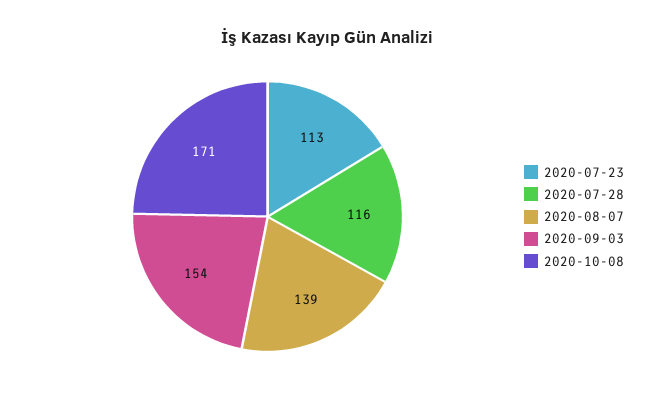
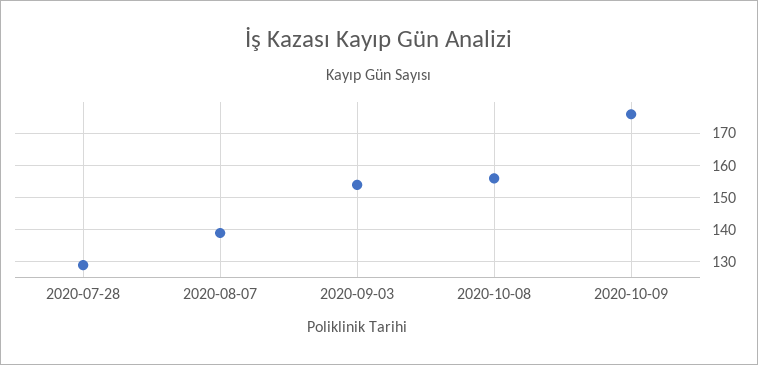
2020-07-23: 113 -> none
2020-07-28: 116 -> 130
2020-10-08: 171 -> 155
2020-10-09: none -> 175

